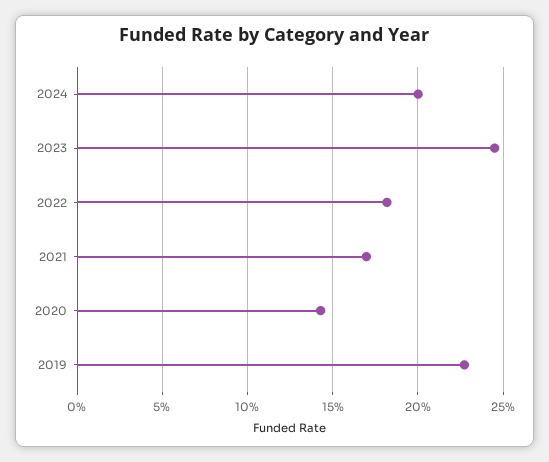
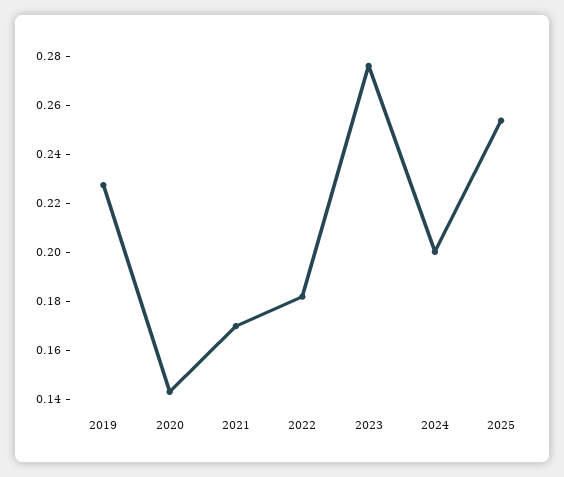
2023: 0.245 -> 0.275
2025: none -> 0.255

